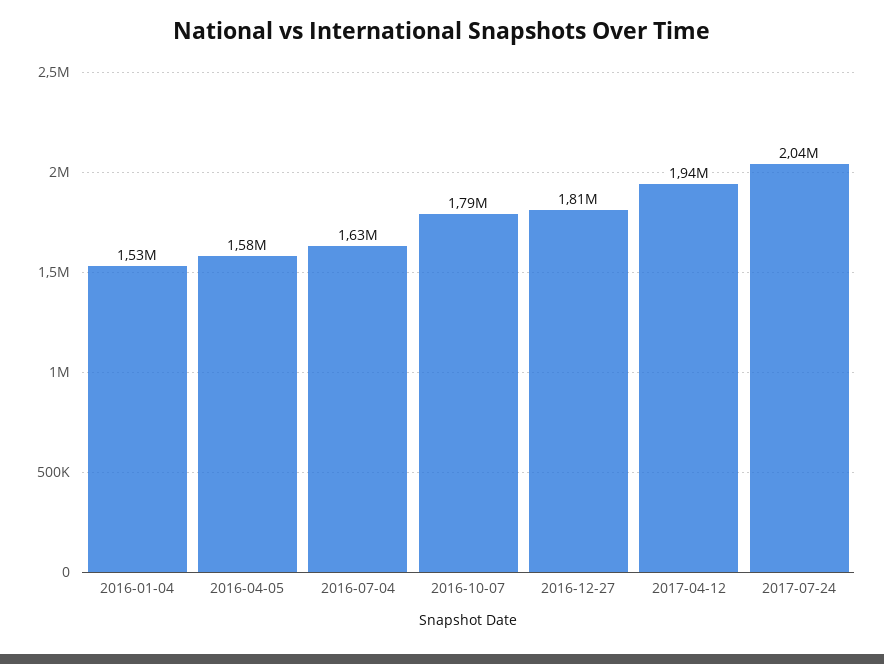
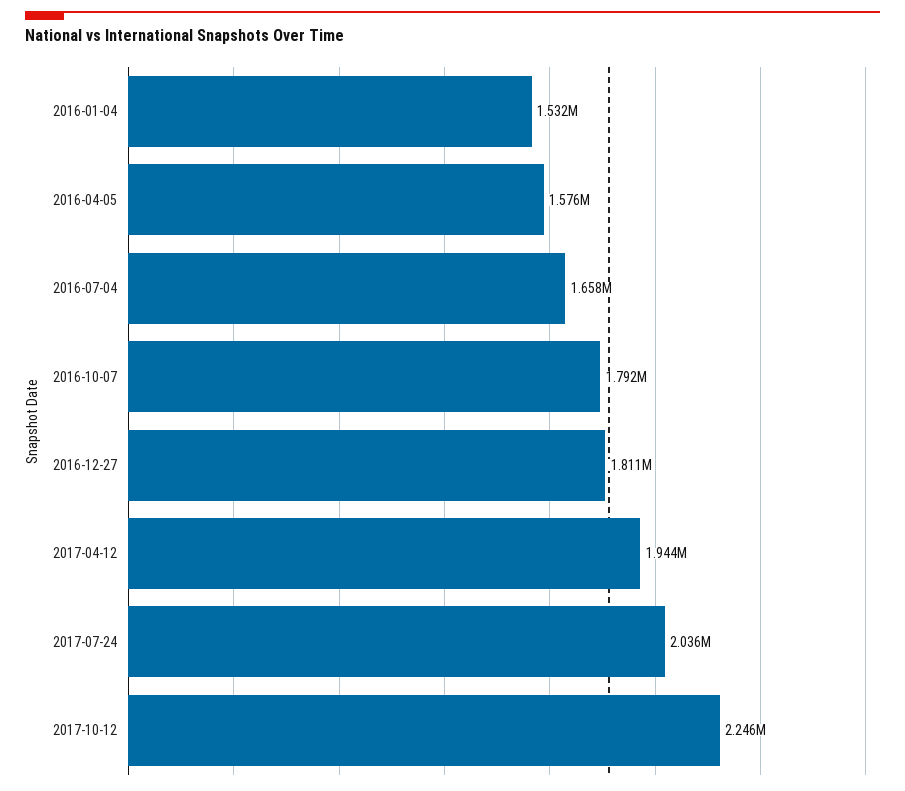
2016-07-04: 1630000 -> 1658000
2017-10-12: none -> 2246000

